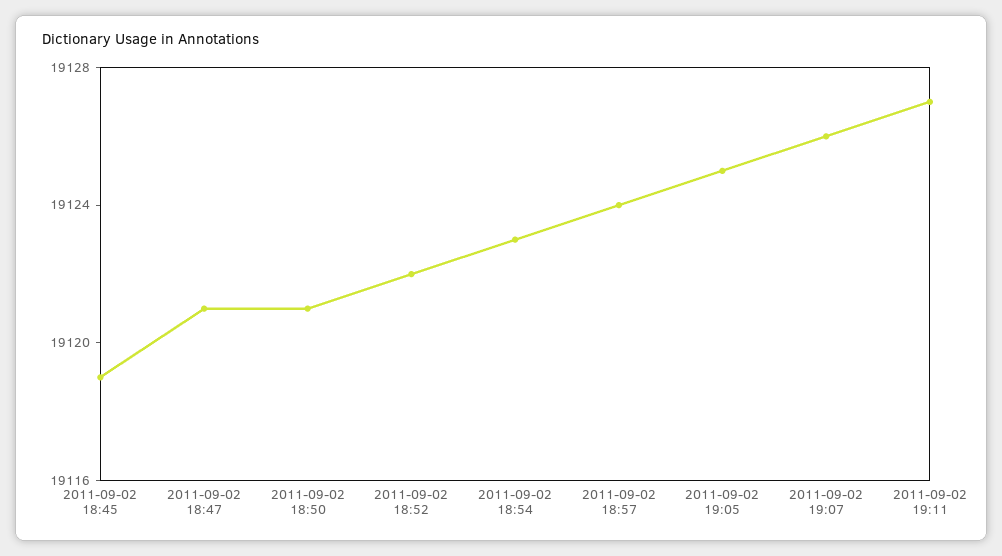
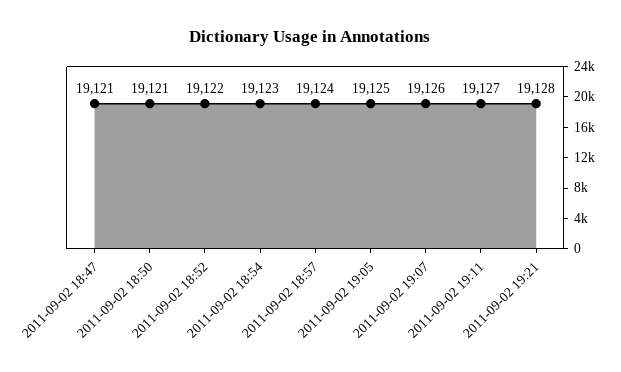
2011-09-02 18:45: 19119 -> none
2011-09-02 19:21: none -> 19128

